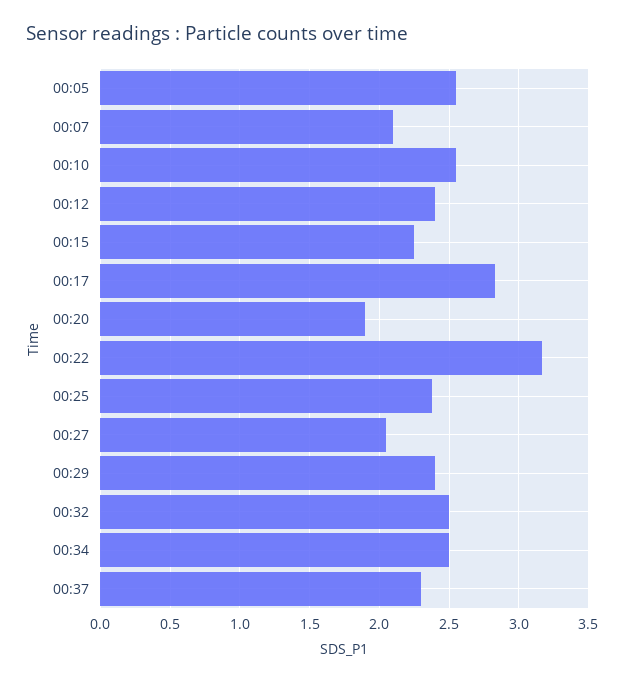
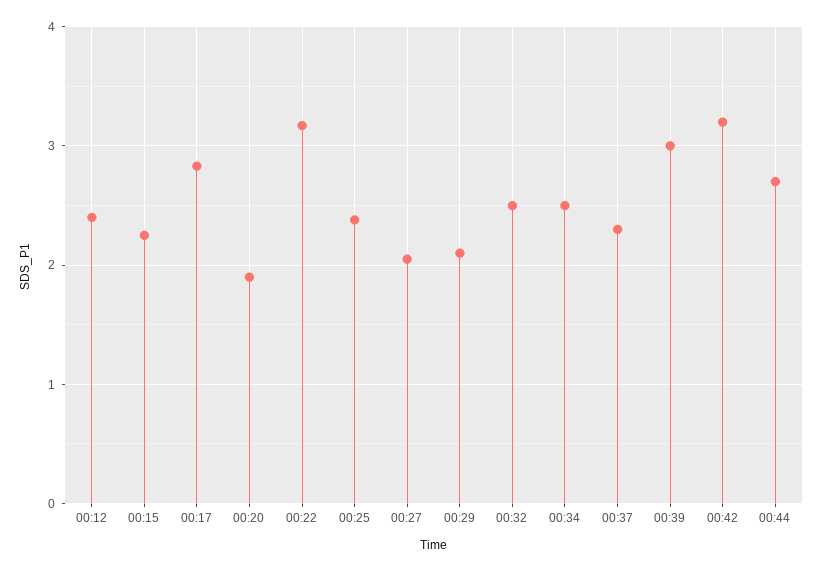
00:05: 2.55 -> none
00:07: 2.1 -> none
00:10: 2.55 -> none
00:29: 2.4 -> 2.1
00:39: none -> 3
00:42: none -> 3.2
00:44: none -> 2.7

